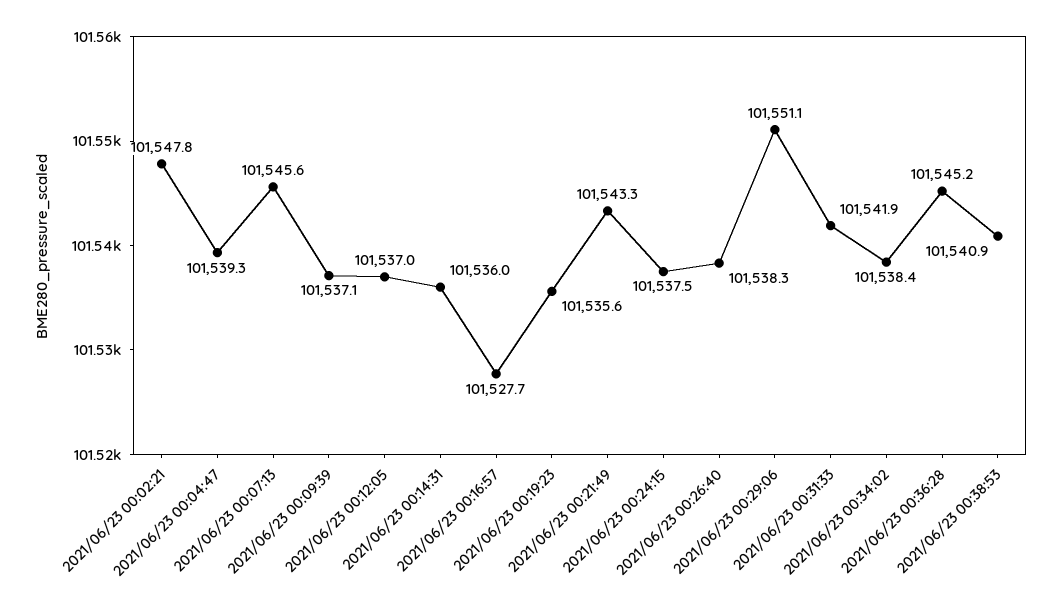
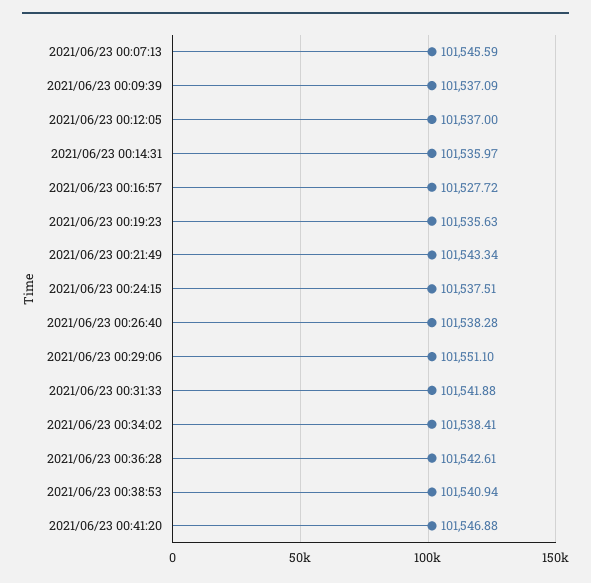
2021/06/23 00:02:21: 101547.8 -> none
2021/06/23 00:04:47: 101539.3 -> none
2021/06/23 00:36:28: 101545.2 -> 101542.61
2021/06/23 00:41:20: none -> 101546.88

